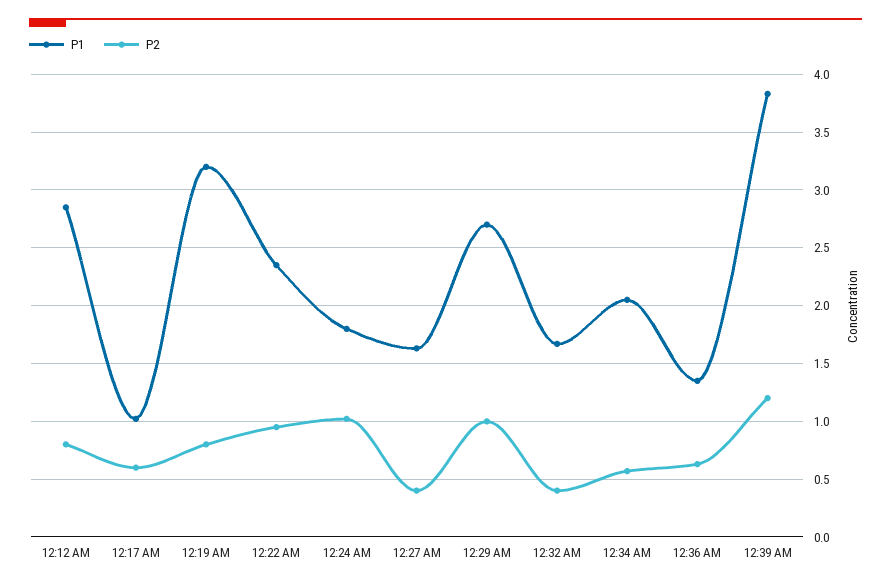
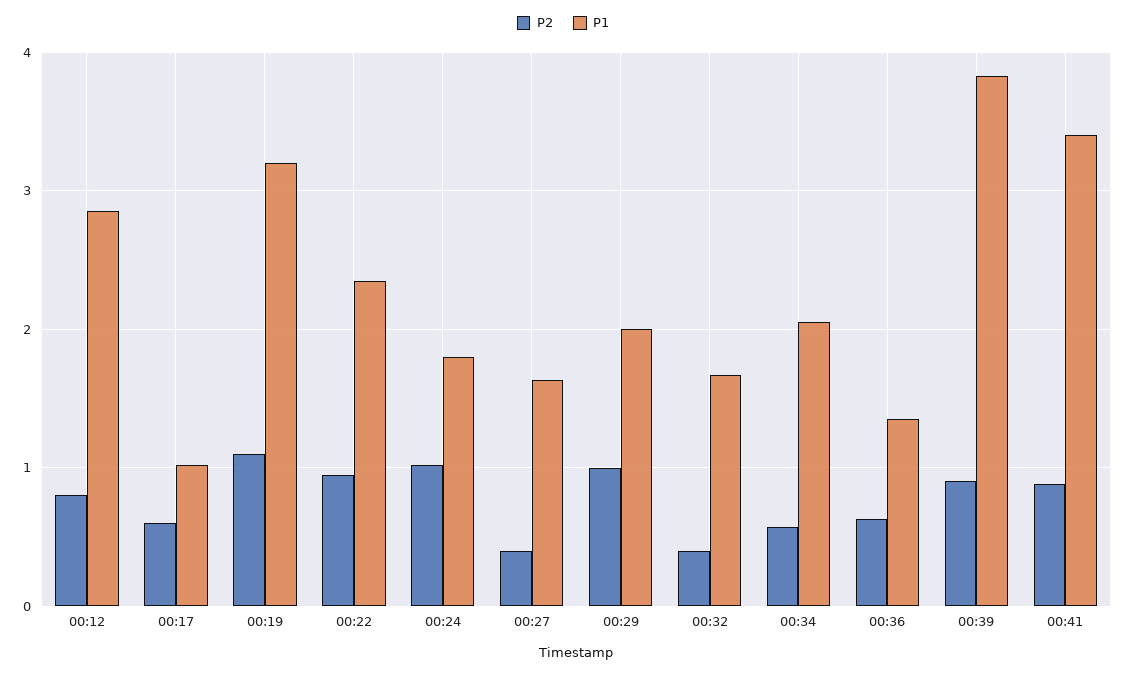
P2, 12:19 AM: 0.8 -> 1.1
P1, 12:29 AM: 2.7 -> 2
P2, 12:39 AM: 1.2 -> 0.9
P2, 00:41: none -> 0.9
P1, 00:41: none -> 3.4

